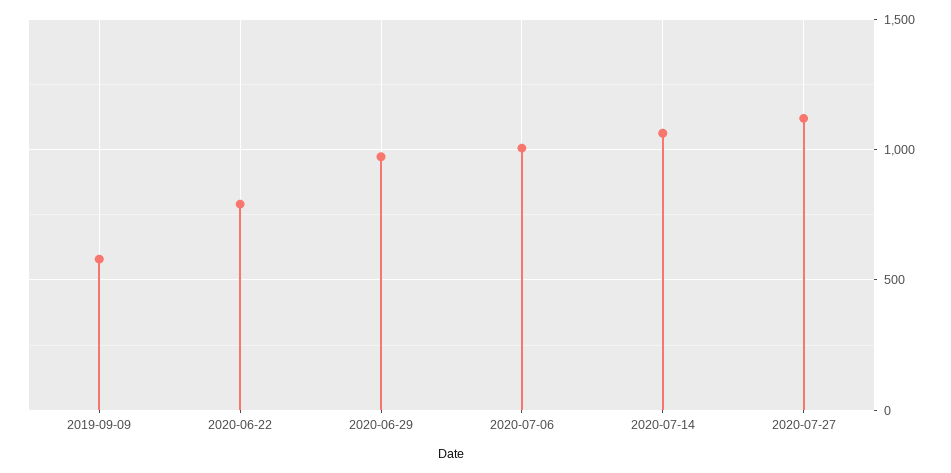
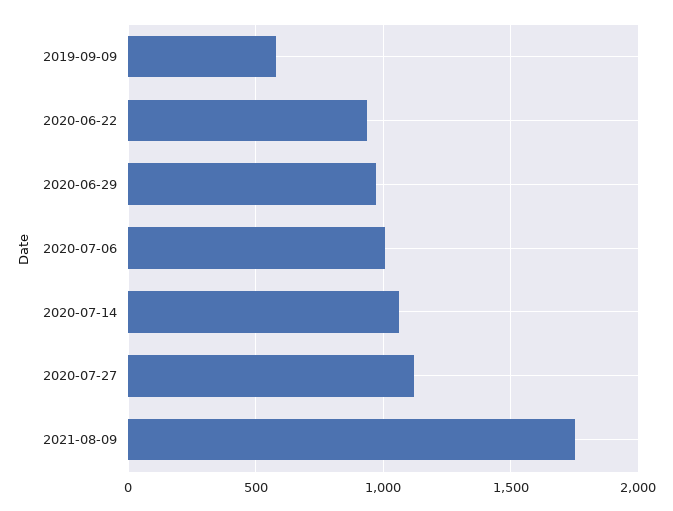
2020-06-22: 800 -> 950
2021-08-09: none -> 1750

